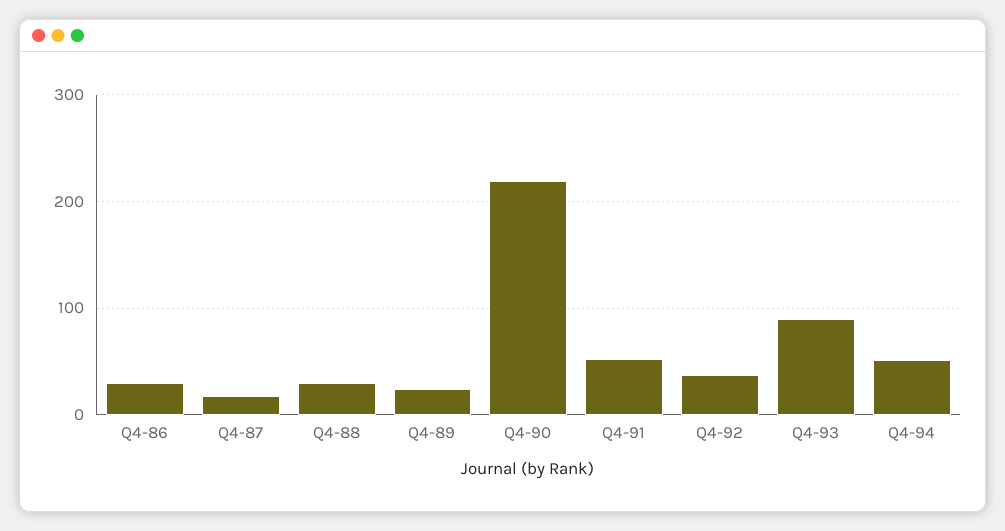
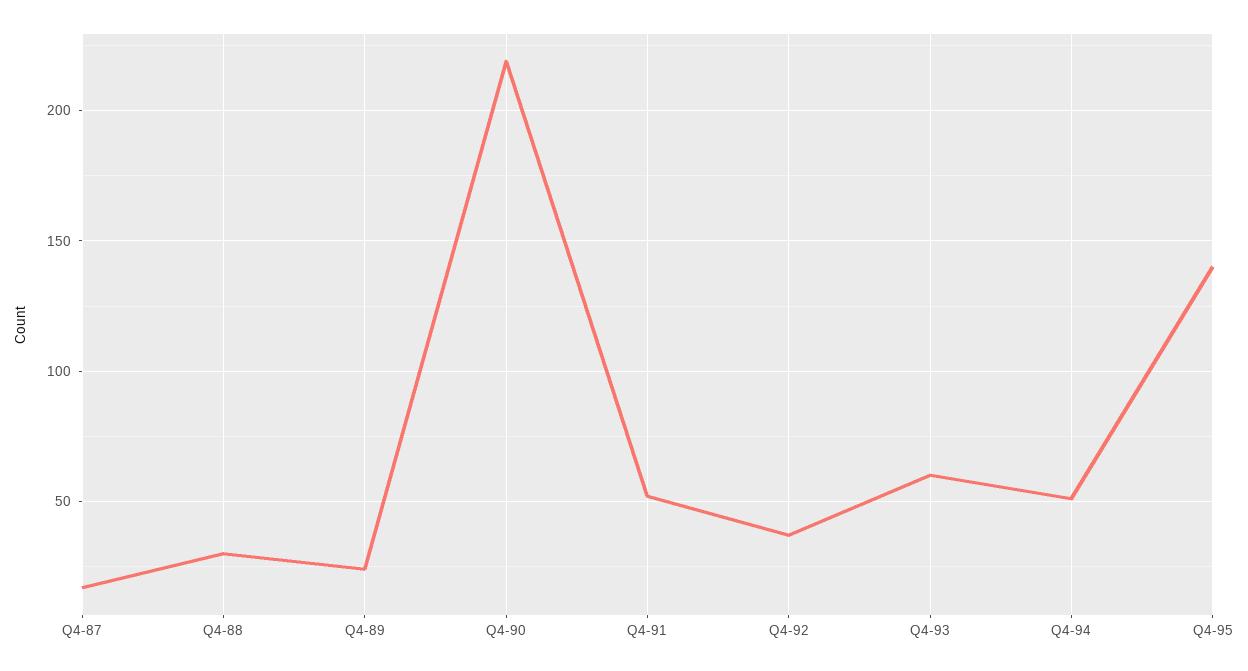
Q4-86: 30 -> none
Q4-93: 90 -> 60
Q4-95: none -> 140

